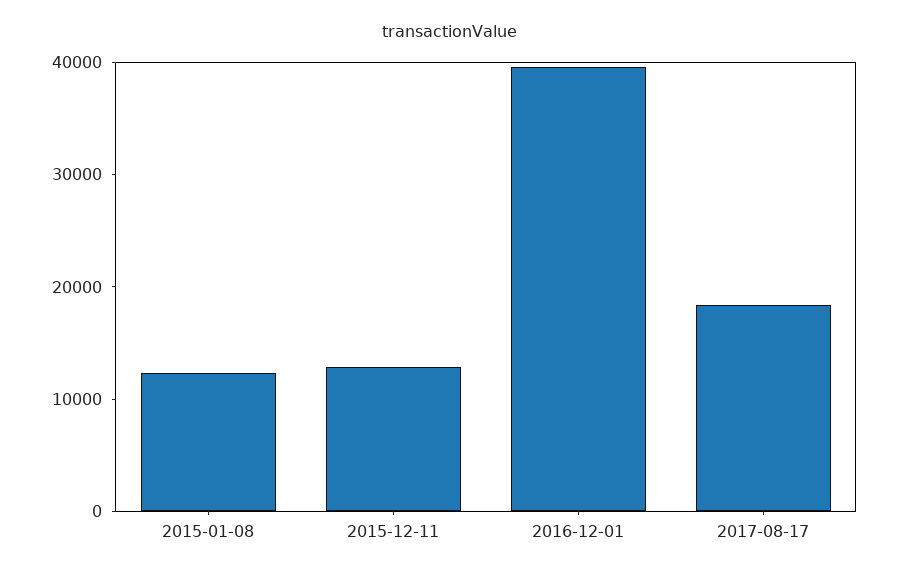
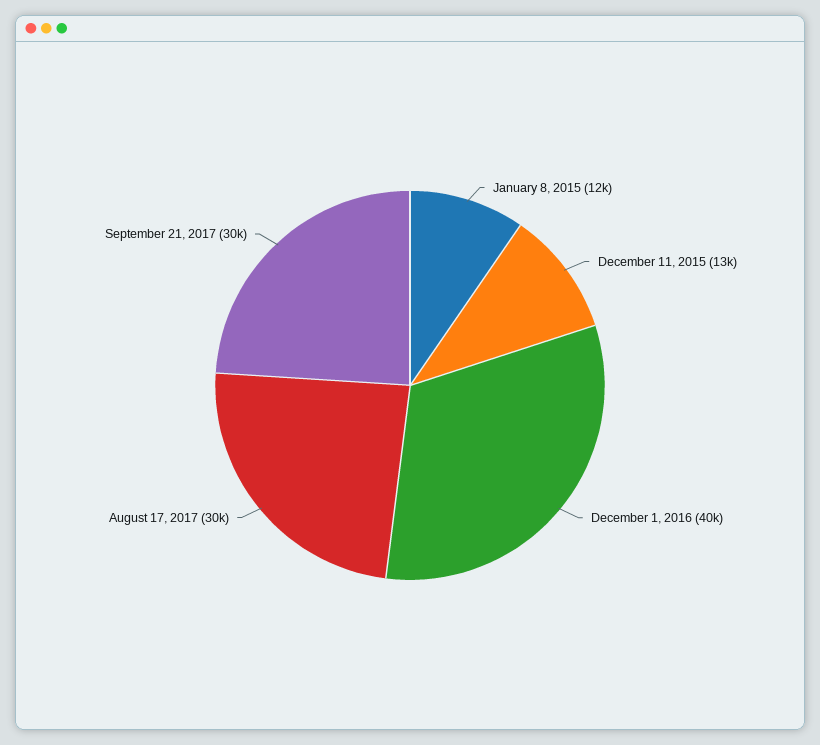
2017-08-17: 18000 -> 30000
September 21, 2017: none -> 30000

